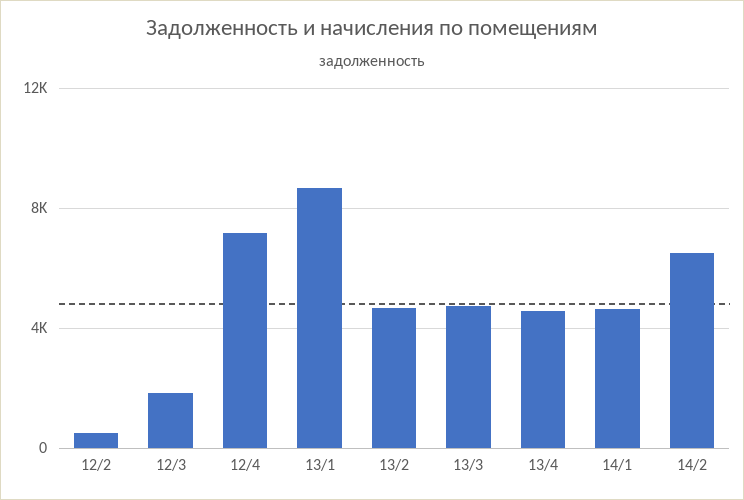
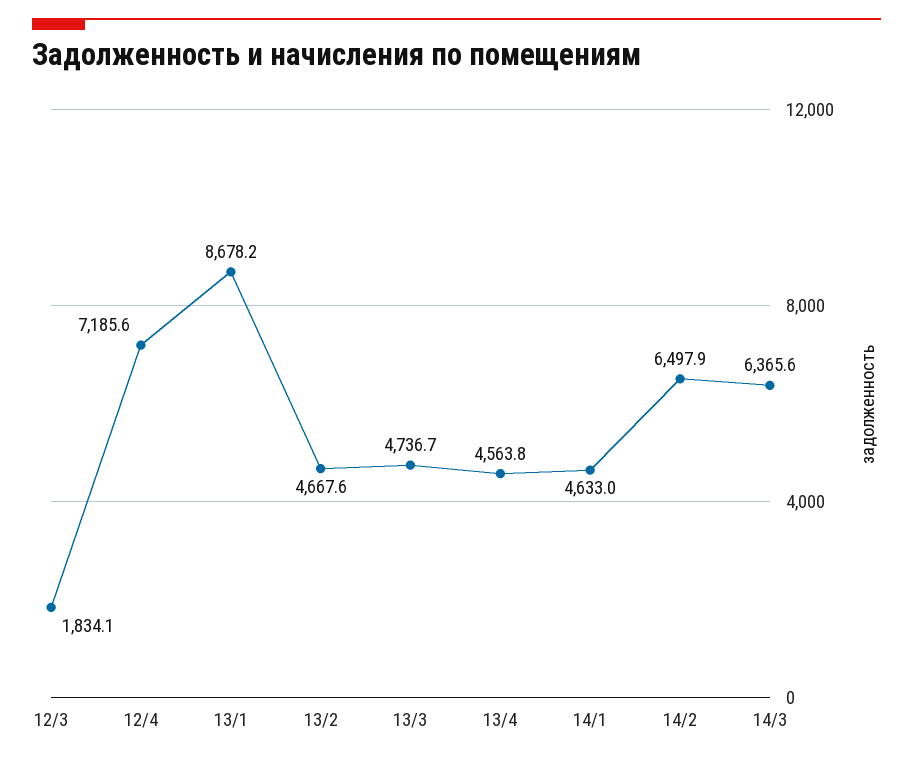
12/2: 500 -> none
14/3: none -> 6365.6

